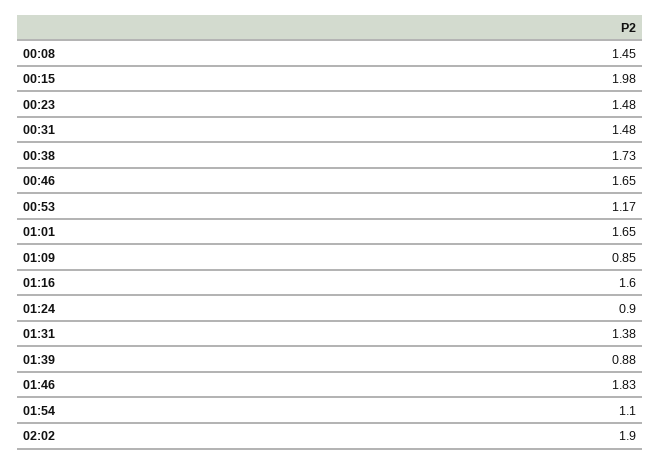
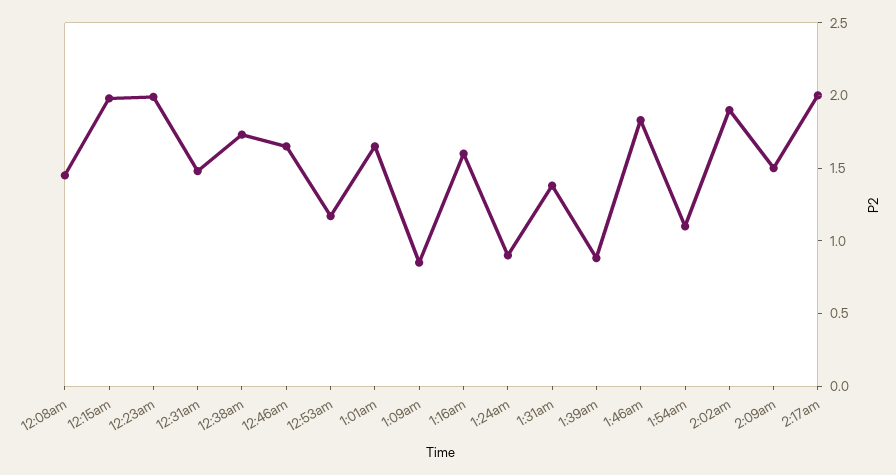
00:23: 1.48 -> 2
2:09am: none -> 1.5
2:17am: none -> 2

